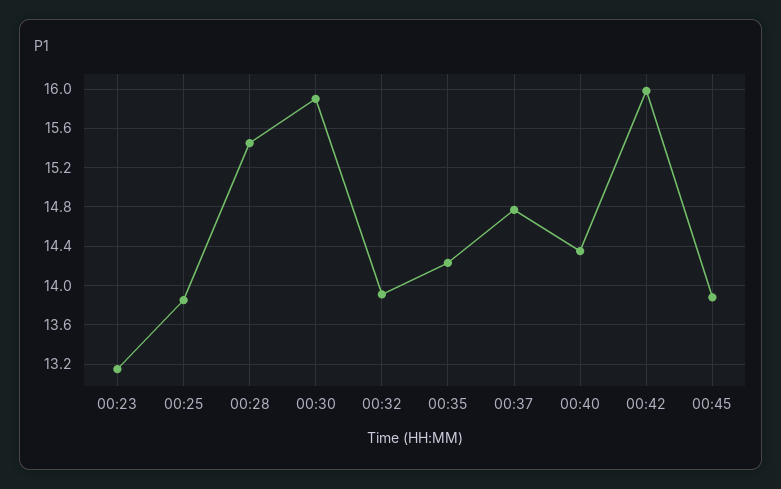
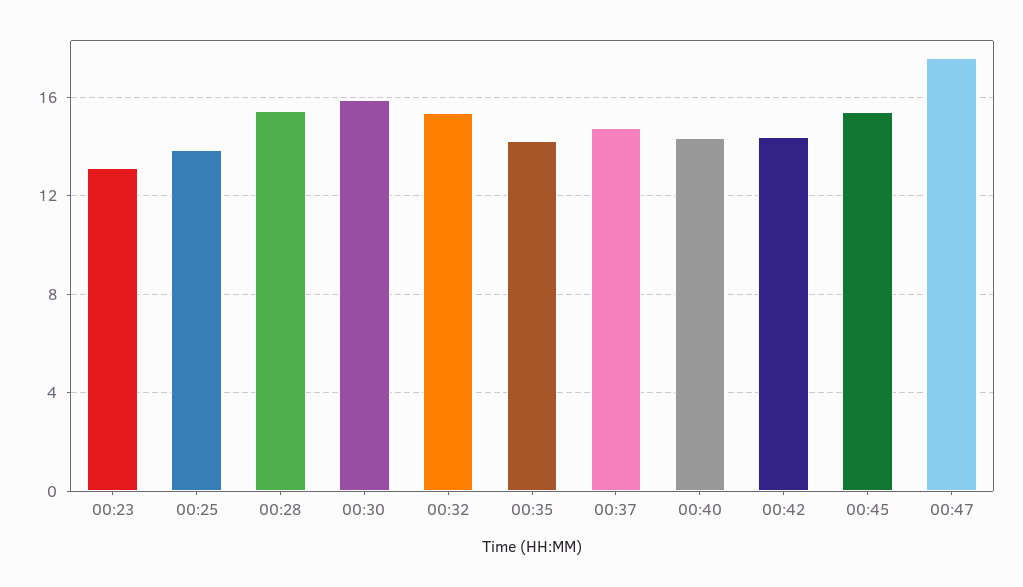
00:32: 13.9 -> 15.5
00:42: 16 -> 14.5
00:45: 13.9 -> 15.5
00:47: none -> 17.5

